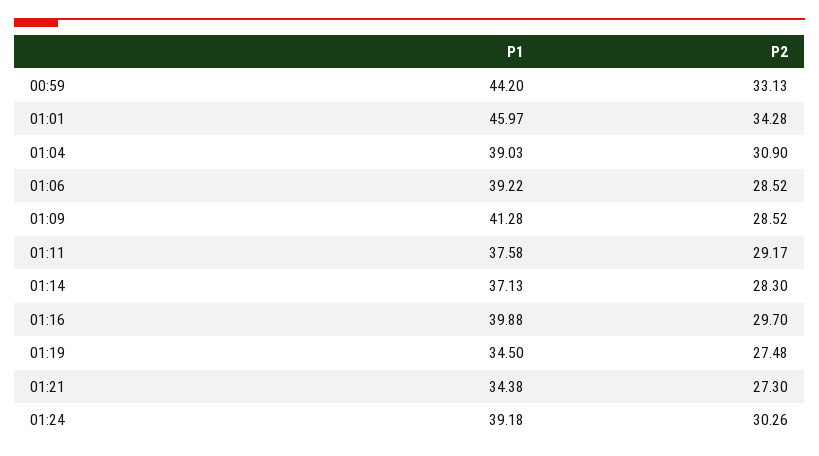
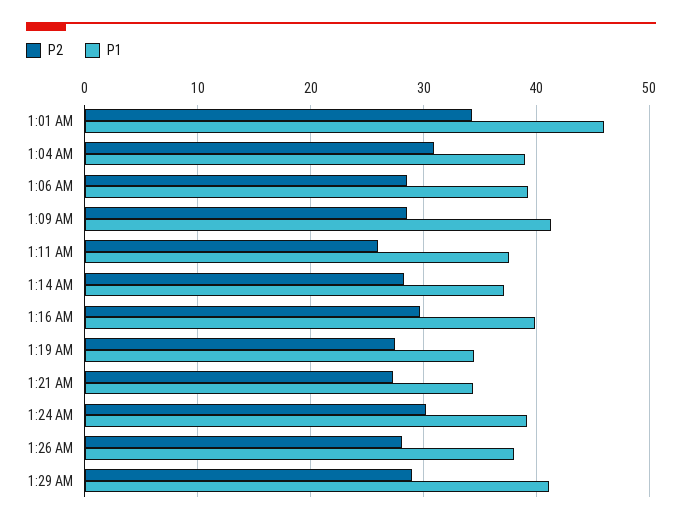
P1, 00:59: 44.2 -> none
P2, 00:59: 33.13 -> none
P2, 01:11: 29.17 -> 26
P2, 1:26 AM: none -> 28
P1, 1:26 AM: none -> 38
P2, 1:29 AM: none -> 29
P1, 1:29 AM: none -> 41

